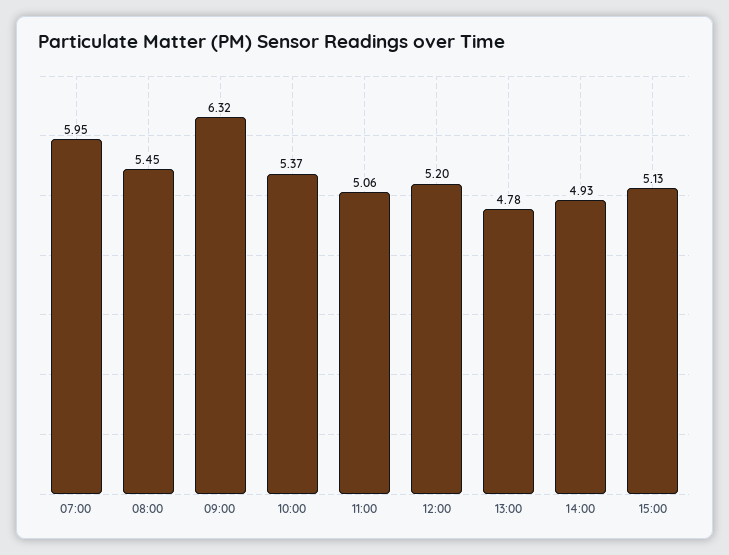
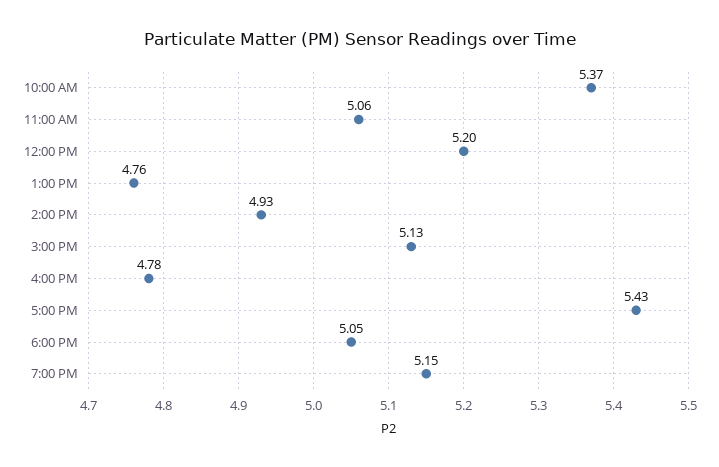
07:00: 5.95 -> none
08:00: 5.45 -> none
09:00: 6.32 -> none
13:00: 4.78 -> 4.76
4:00 PM: none -> 4.78
5:00 PM: none -> 5.43
6:00 PM: none -> 5.05
7:00 PM: none -> 5.15

